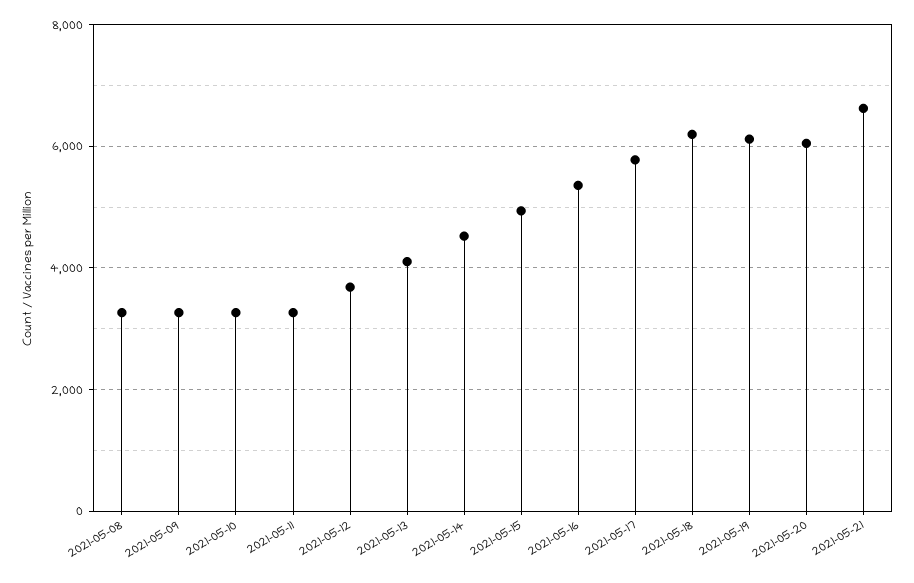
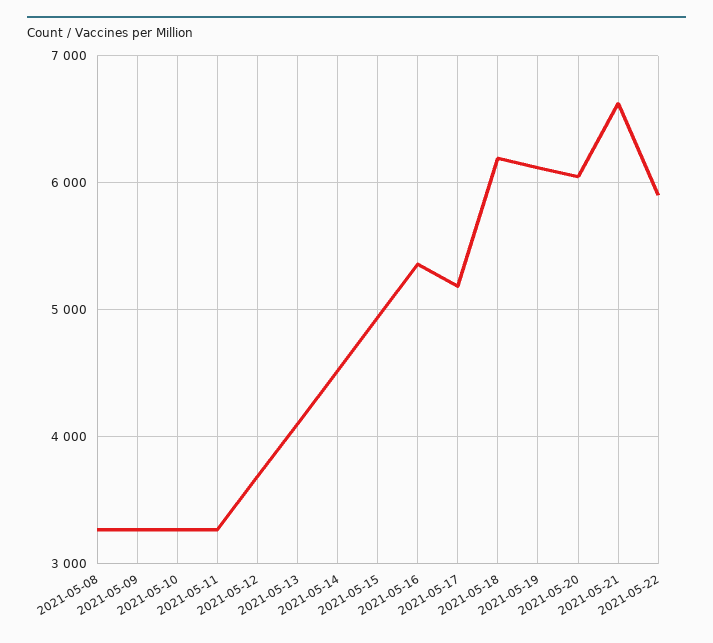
2021-05-17: 5800 -> 5200
2021-05-22: none -> 5900

